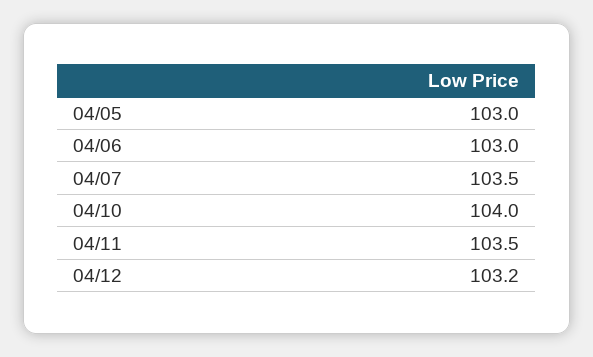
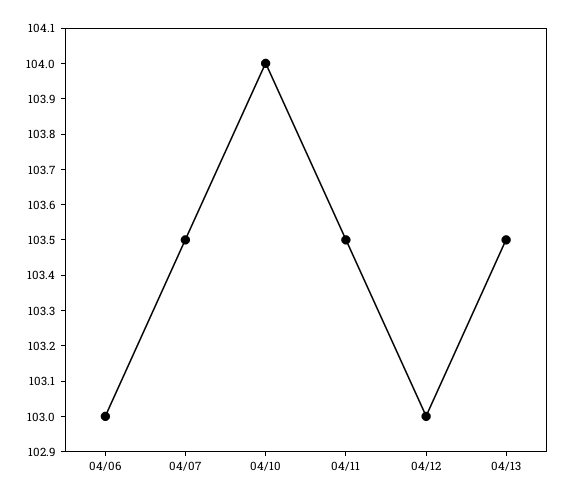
04/05: 103 -> none
04/12: 103.2 -> 103
04/13: none -> 103.5

